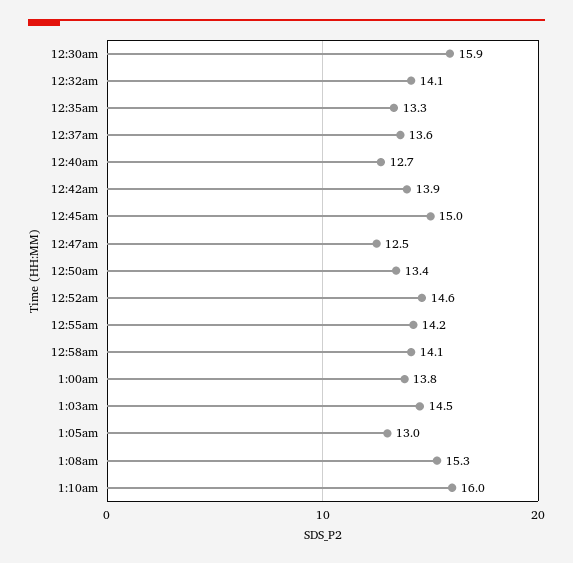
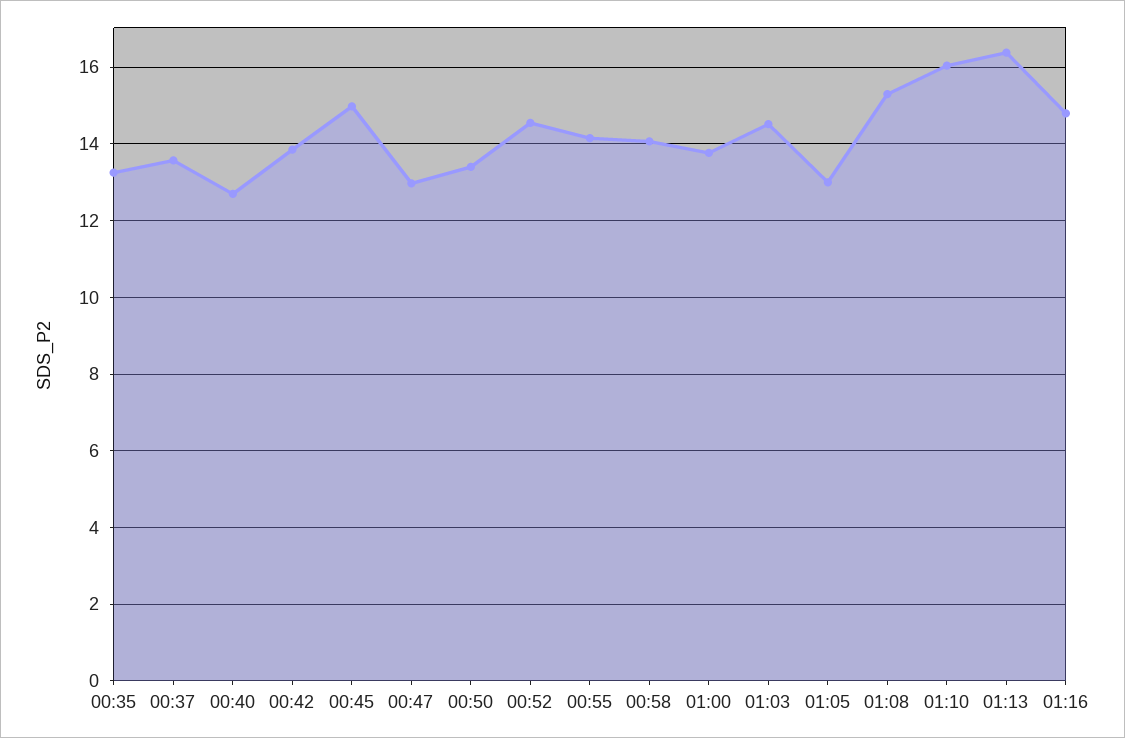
12:30am: 15.9 -> none
12:32am: 14.1 -> none
12:47am: 12.5 -> 13
01:13: none -> 16.4
01:16: none -> 14.8

